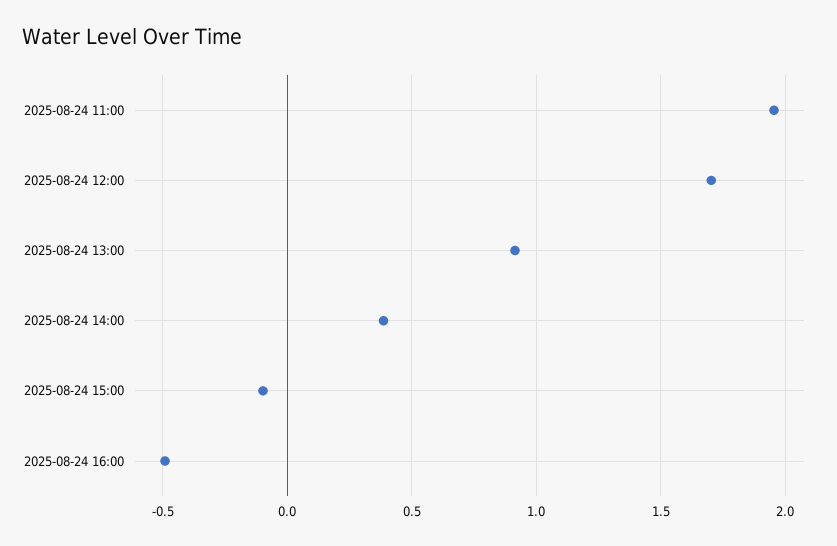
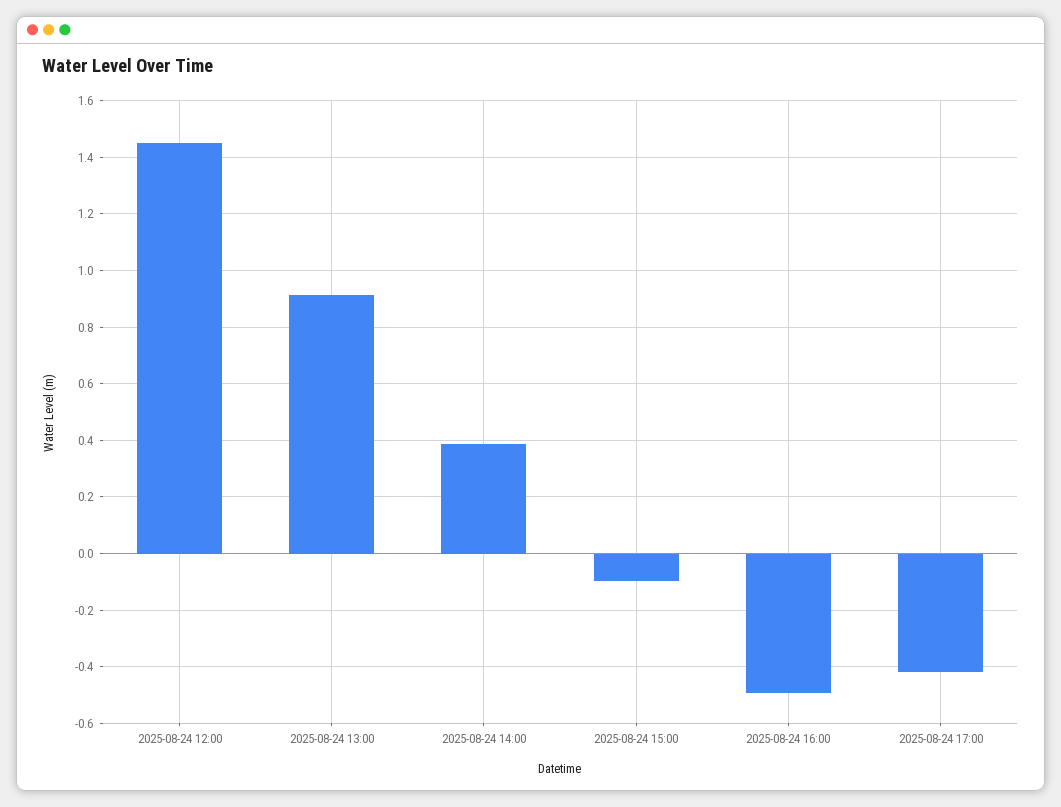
2025-08-24 11:00: 1.95 -> none
2025-08-24 12:00: 1.7 -> 1.45
2025-08-24 17:00: none -> -0.425

